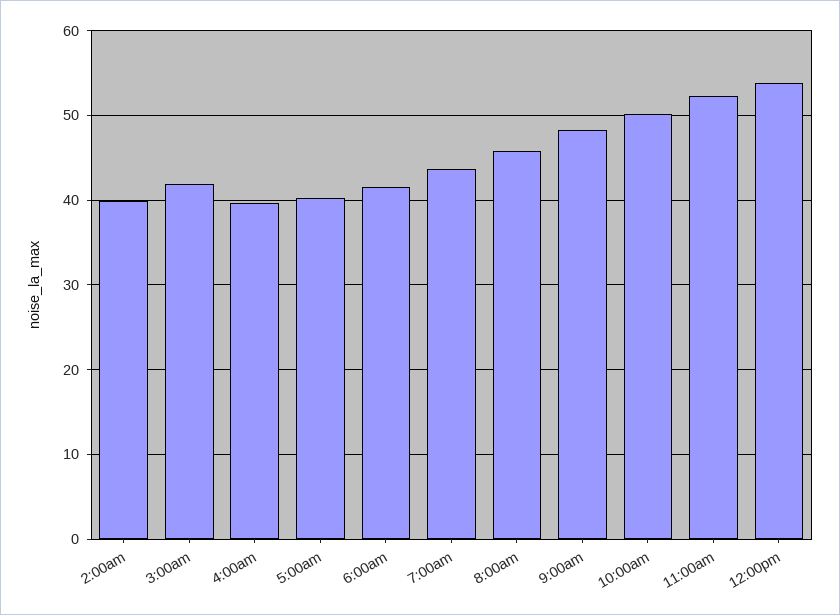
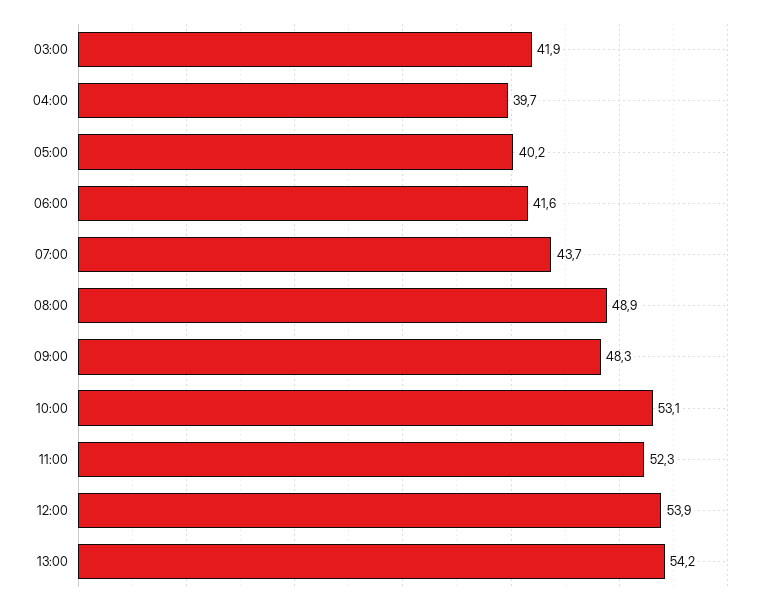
2:00am: 40 -> none
8:00am: 46 -> 48.9
10:00am: 50 -> 53.1
13:00: none -> 54.2

